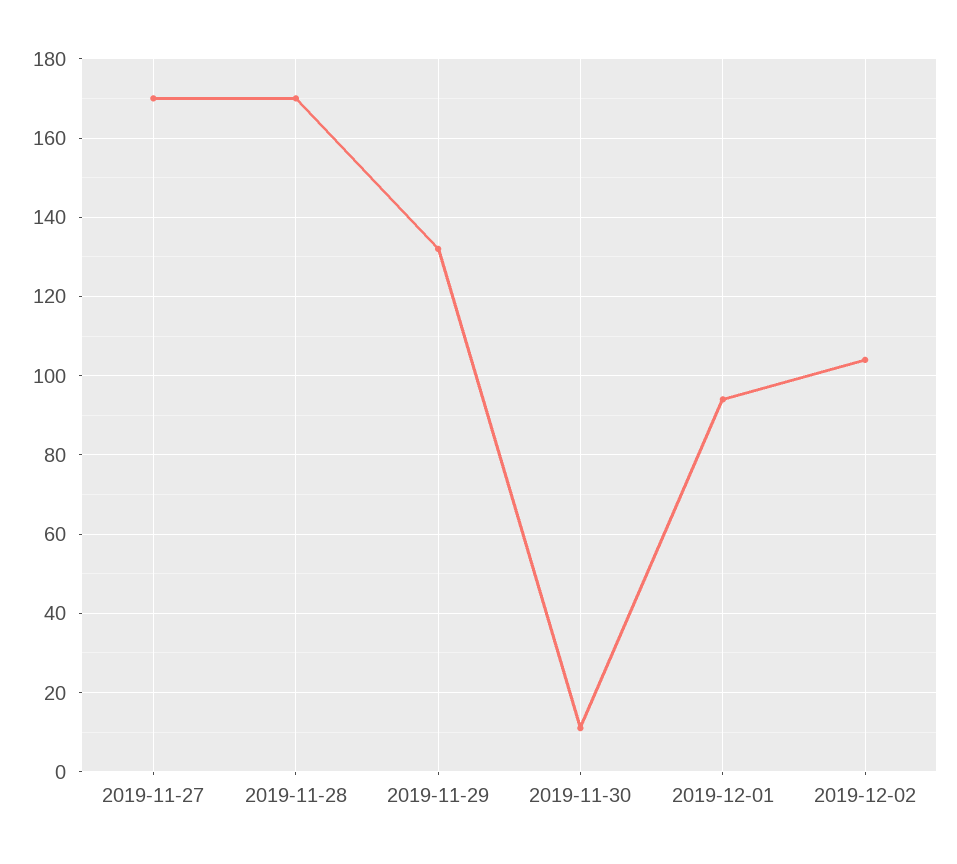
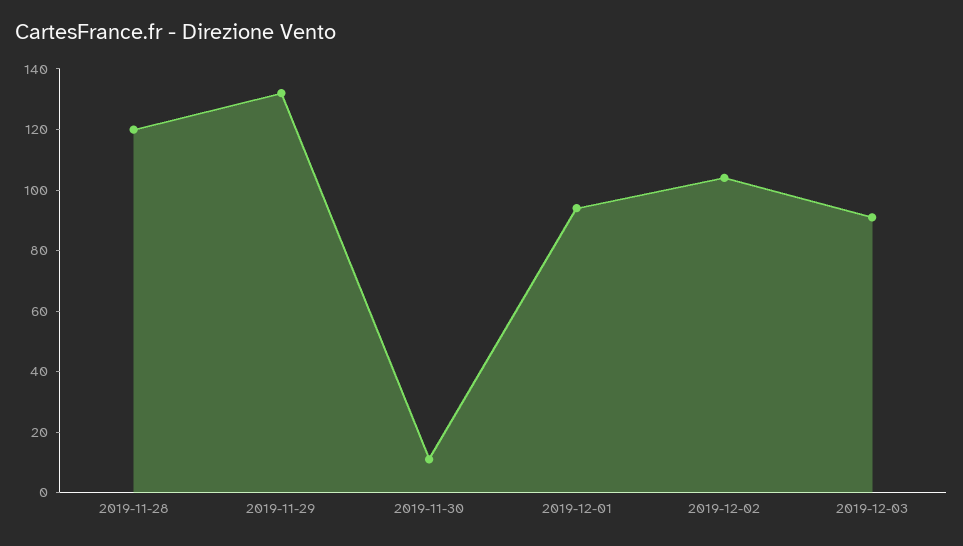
2019-11-27: 170 -> none
2019-11-28: 170 -> 120
2019-12-03: none -> 90

